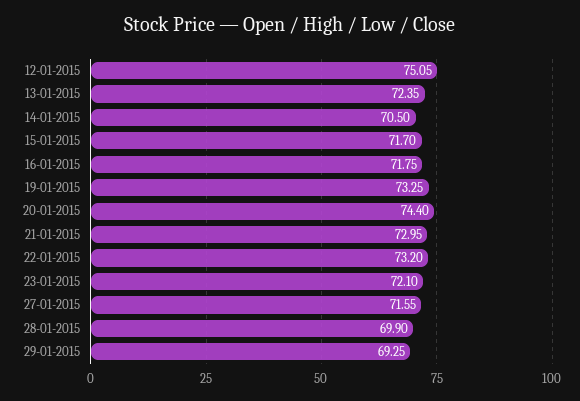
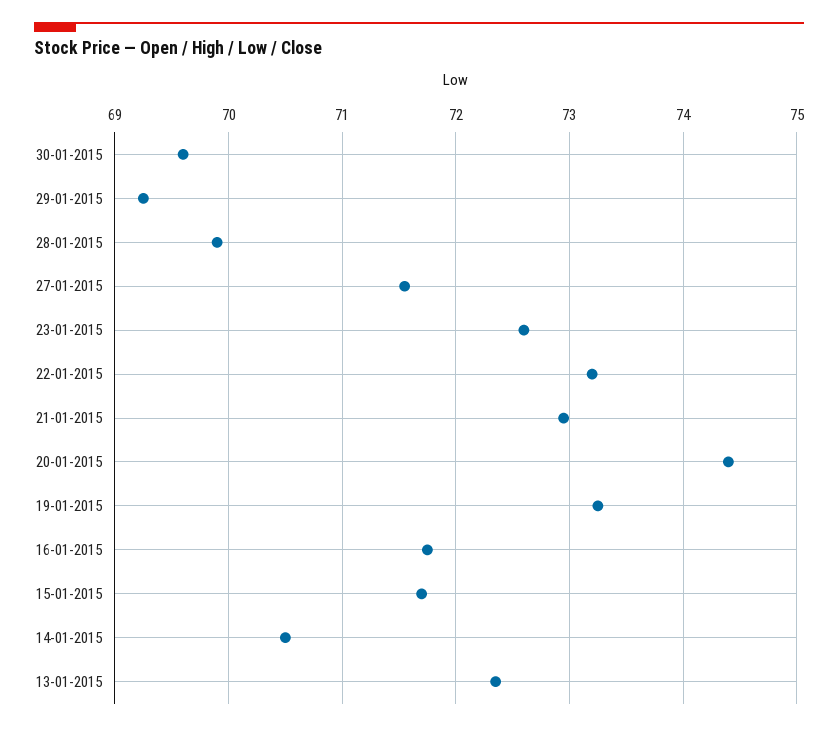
12-01-2015: 75.05 -> none
23-01-2015: 72.1 -> 72.6
30-01-2015: none -> 69.6

